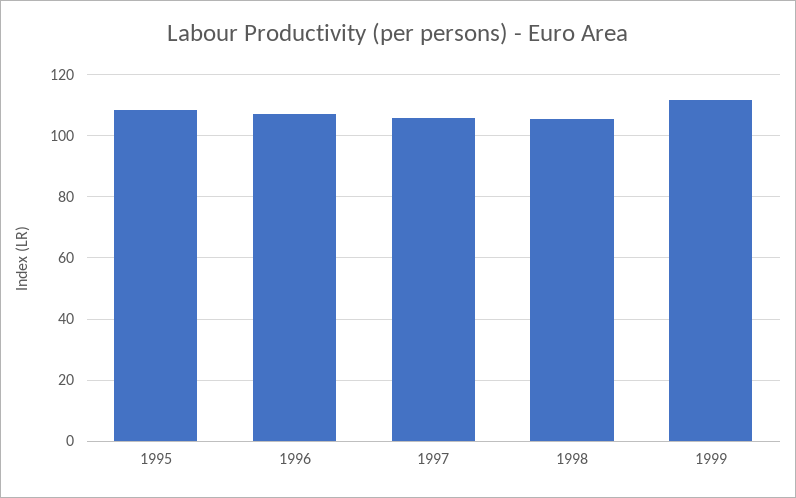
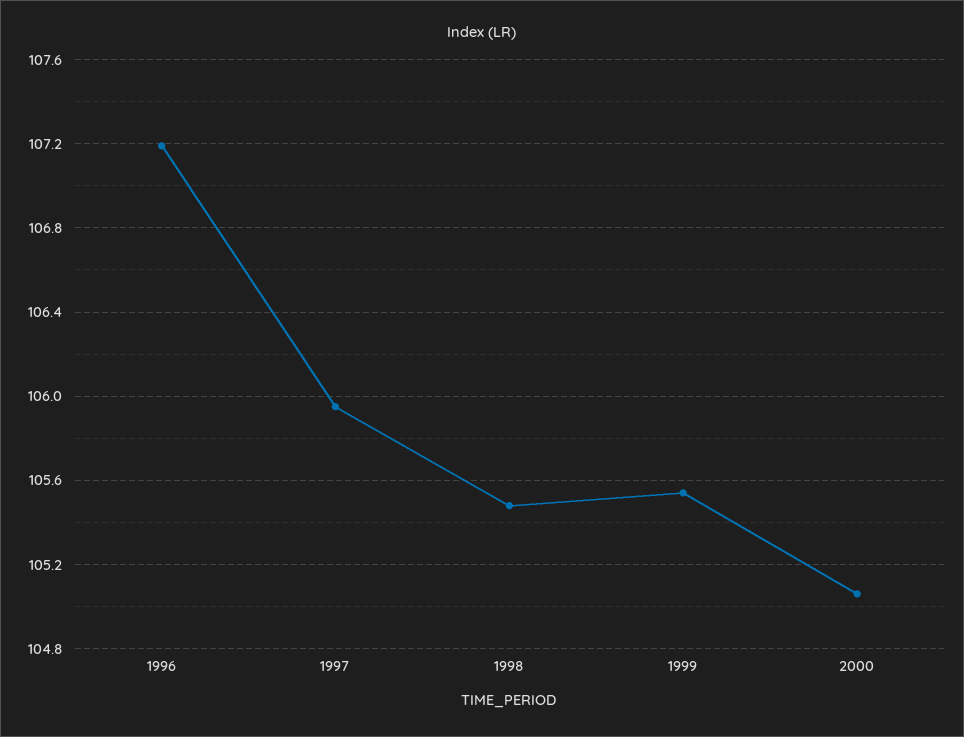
1995: 108 -> none
1999: 112 -> 105.55
2000: none -> 105.05

